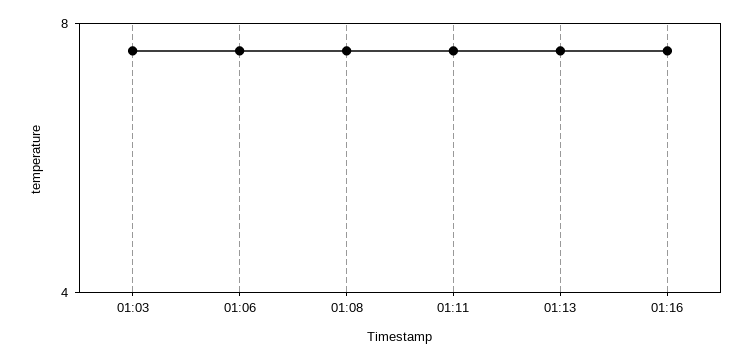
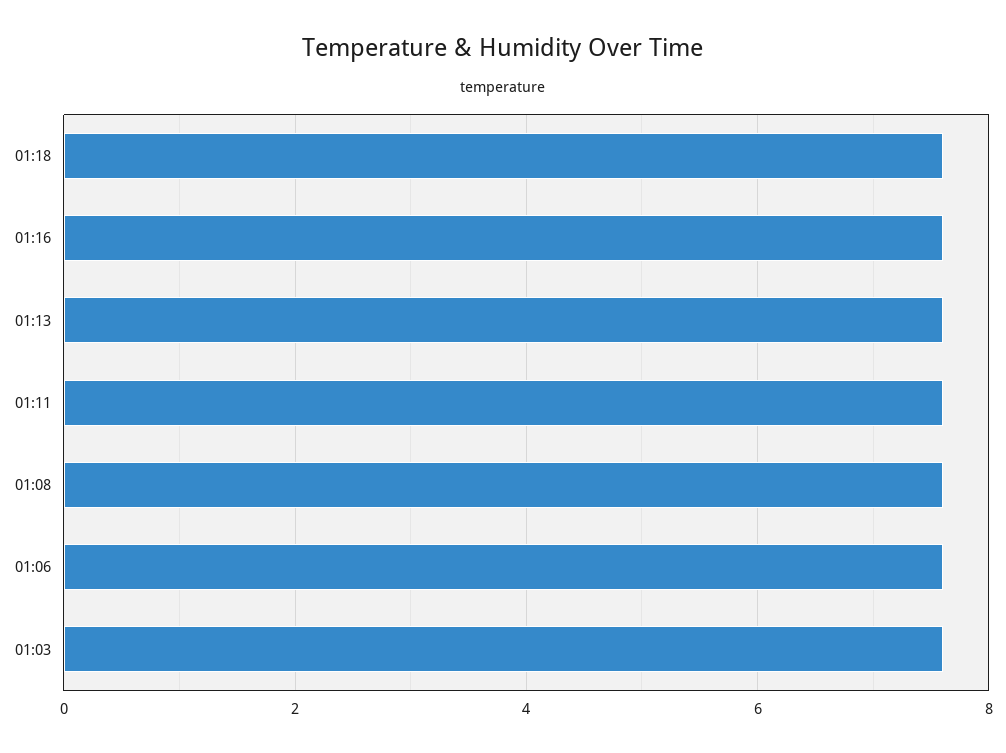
01:18: none -> 7.5

